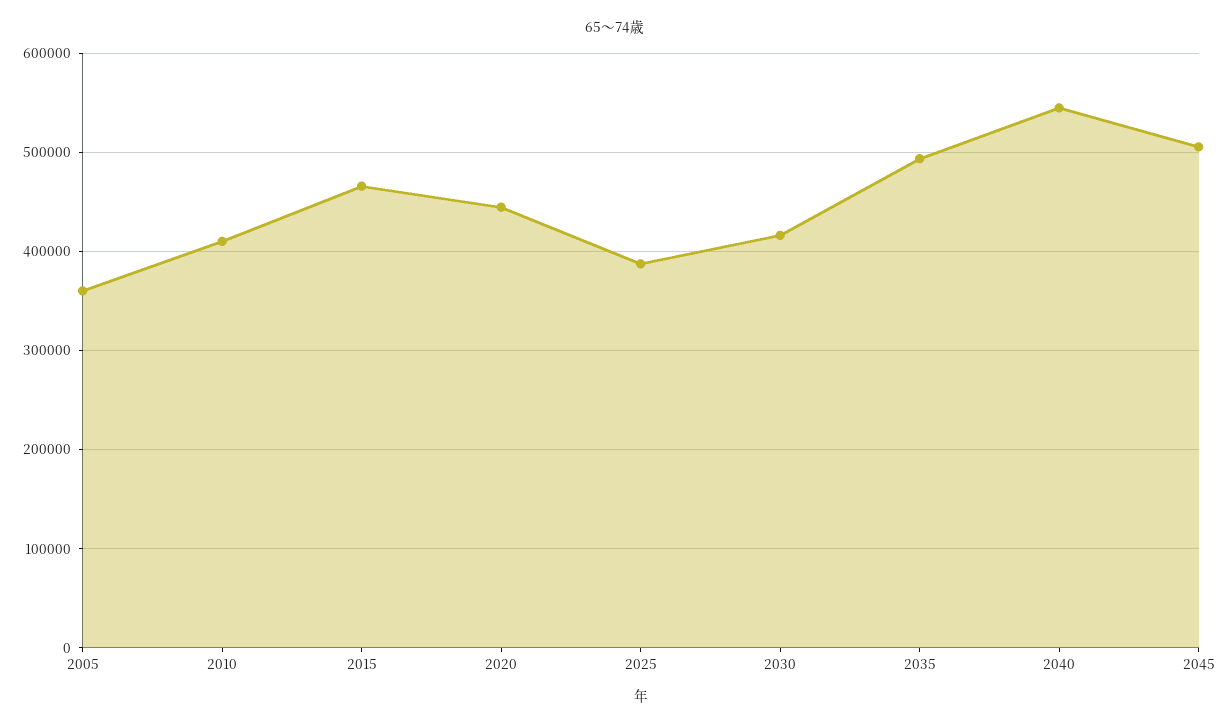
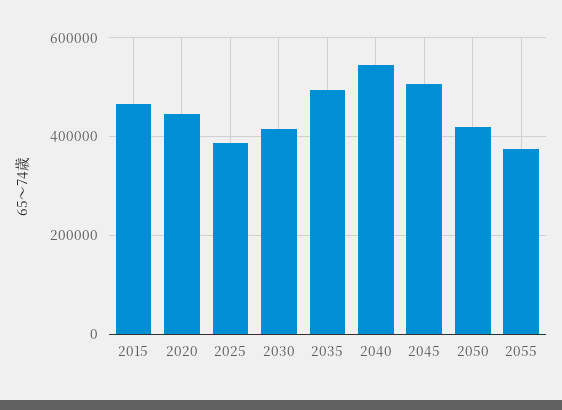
2005: 360000 -> none
2010: 410000 -> none
2050: none -> 420000
2055: none -> 380000

